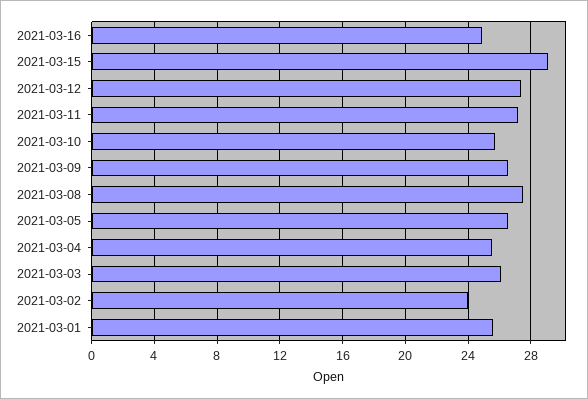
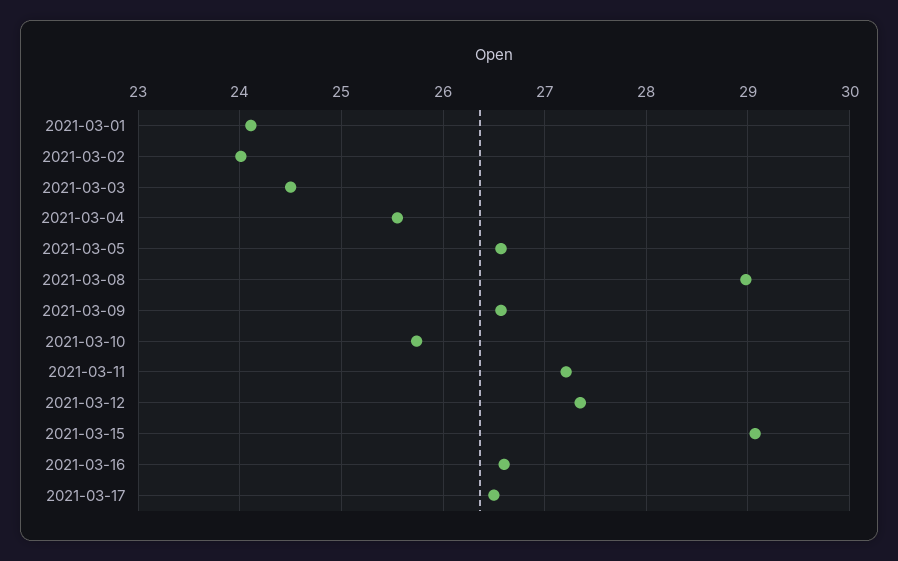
2021-03-16: 25 -> 26.6
2021-03-08: 27.5 -> 29
2021-03-03: 26 -> 24.5
2021-03-01: 25.5 -> 24.1
2021-03-17: none -> 26.5

